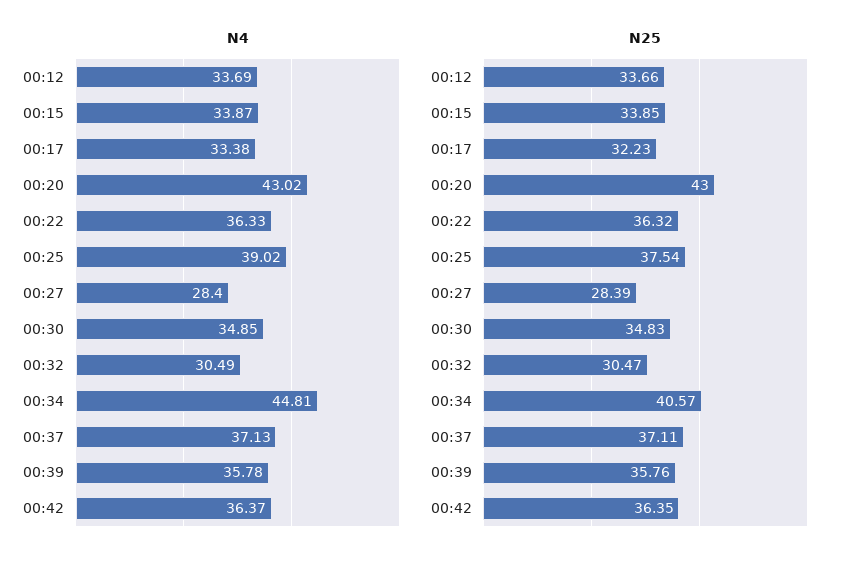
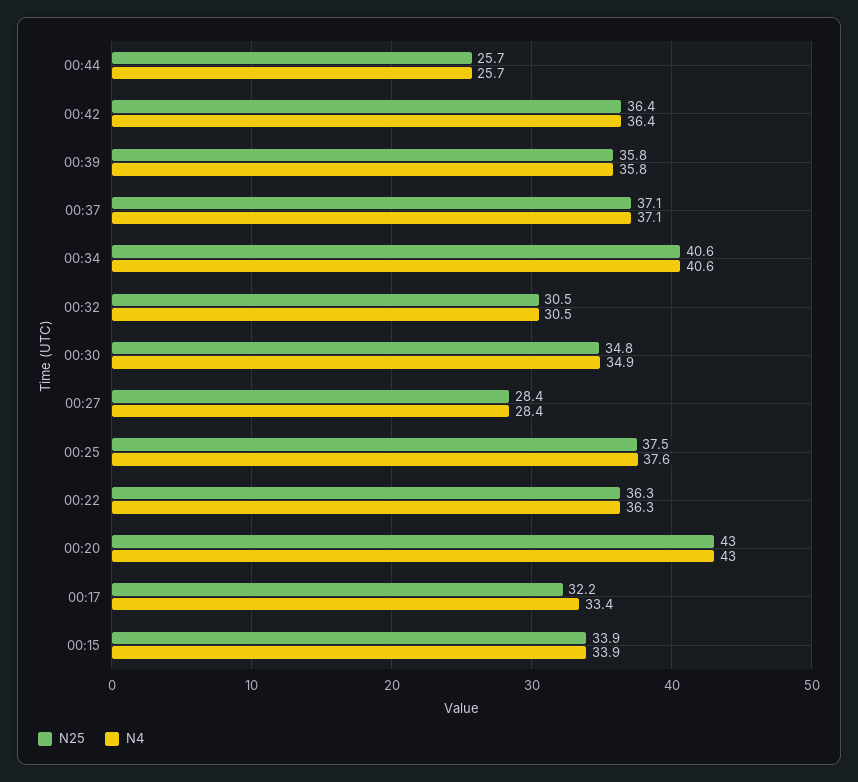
N4, 00:12: 33.69 -> none
N4, 00:25: 39.02 -> 37.6
N4, 00:34: 44.81 -> 40.6
N25, 00:12: 33.66 -> none
N25, 00:44: none -> 25.7
N4, 00:44: none -> 25.7

